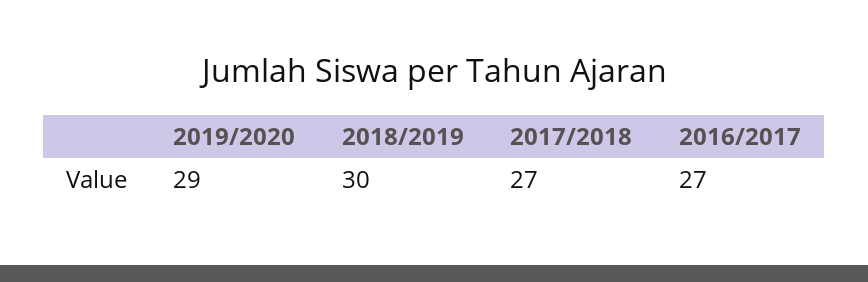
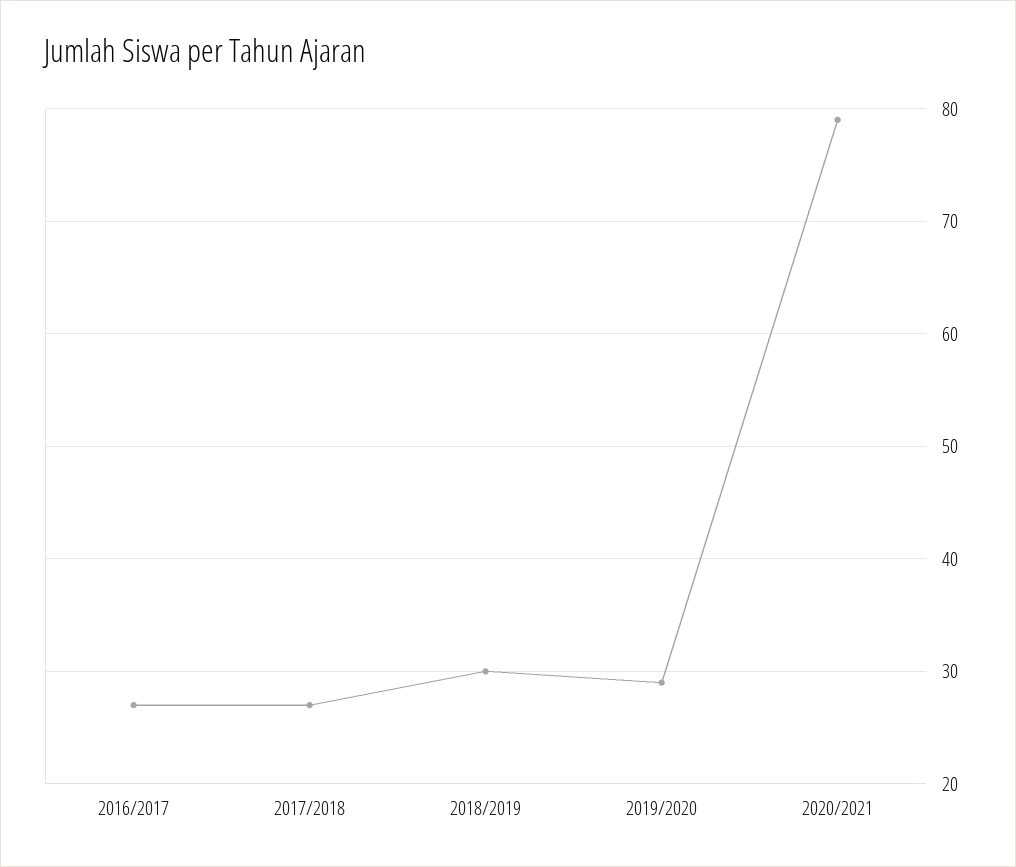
2020/2021: none -> 79

